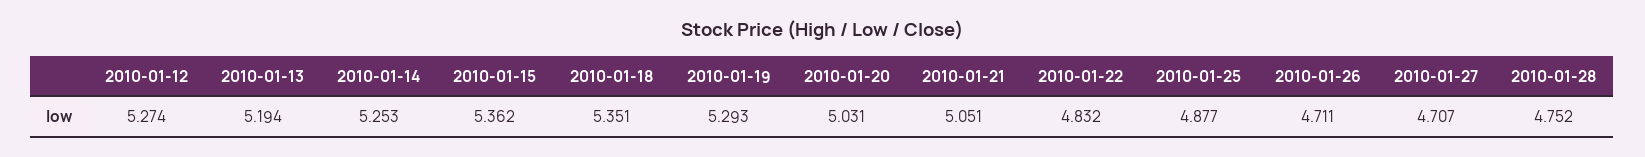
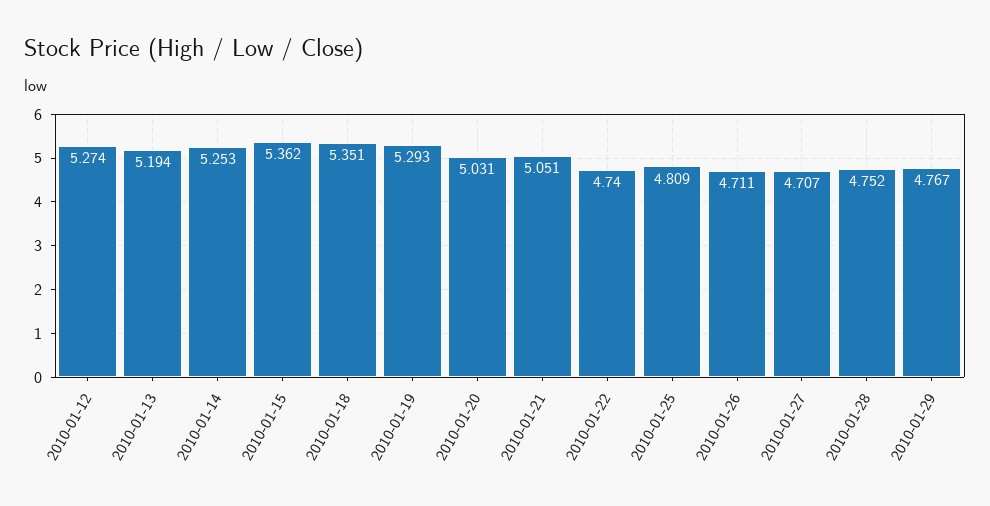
2010-01-22: 4.832 -> 4.74
2010-01-25: 4.877 -> 4.809
2010-01-29: none -> 4.767

